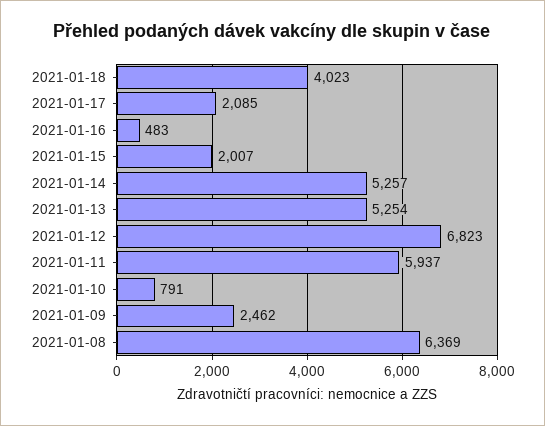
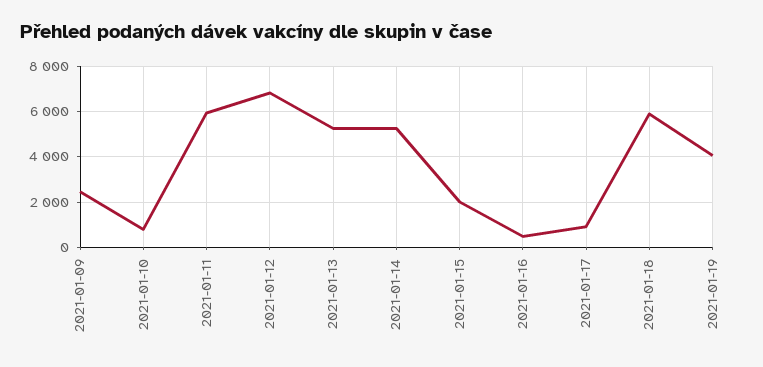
2021-01-18: 4023 -> 6000
2021-01-17: 2085 -> 1000
2021-01-08: 6369 -> none
2021-01-19: none -> 4000

